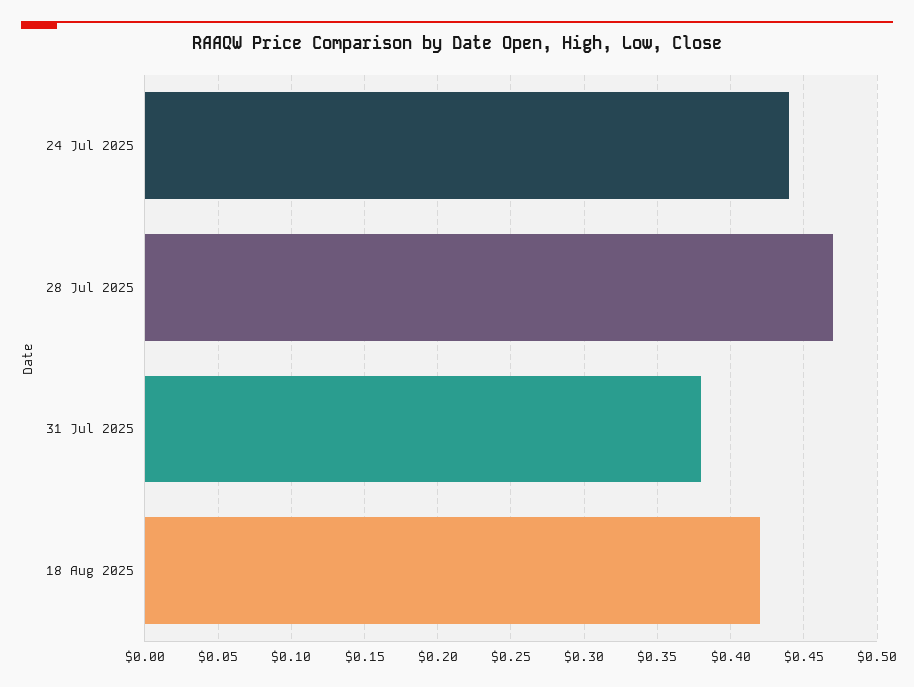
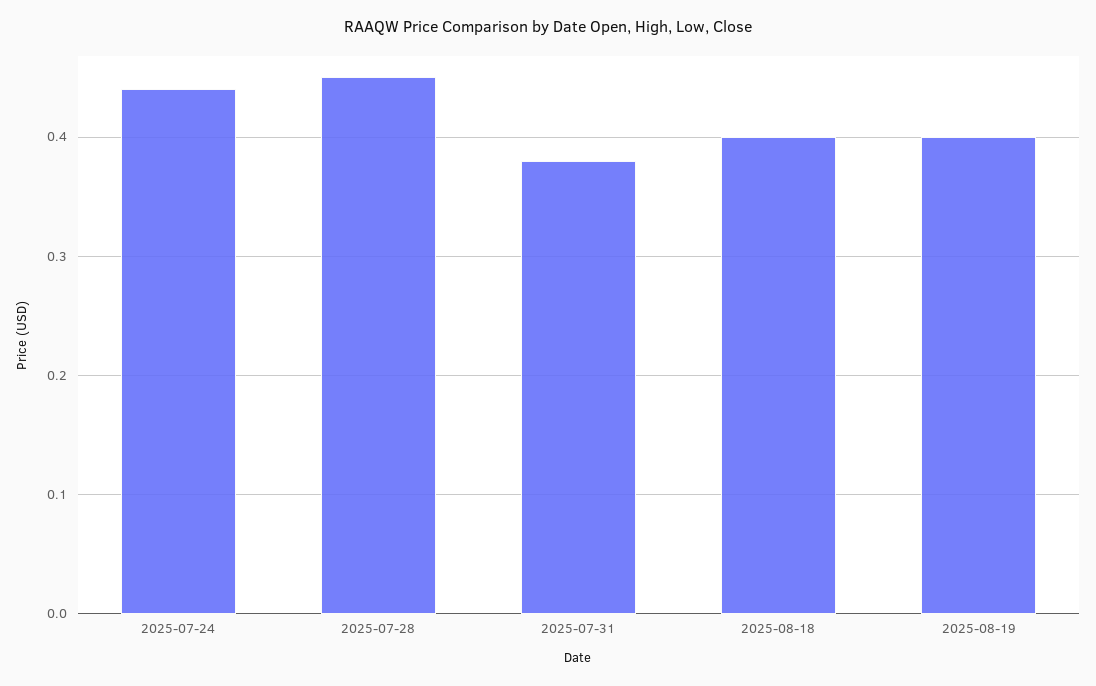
28 Jul 2025: 0.47 -> 0.45
18 Aug 2025: 0.42 -> 0.4
2025-08-19: none -> 0.4

